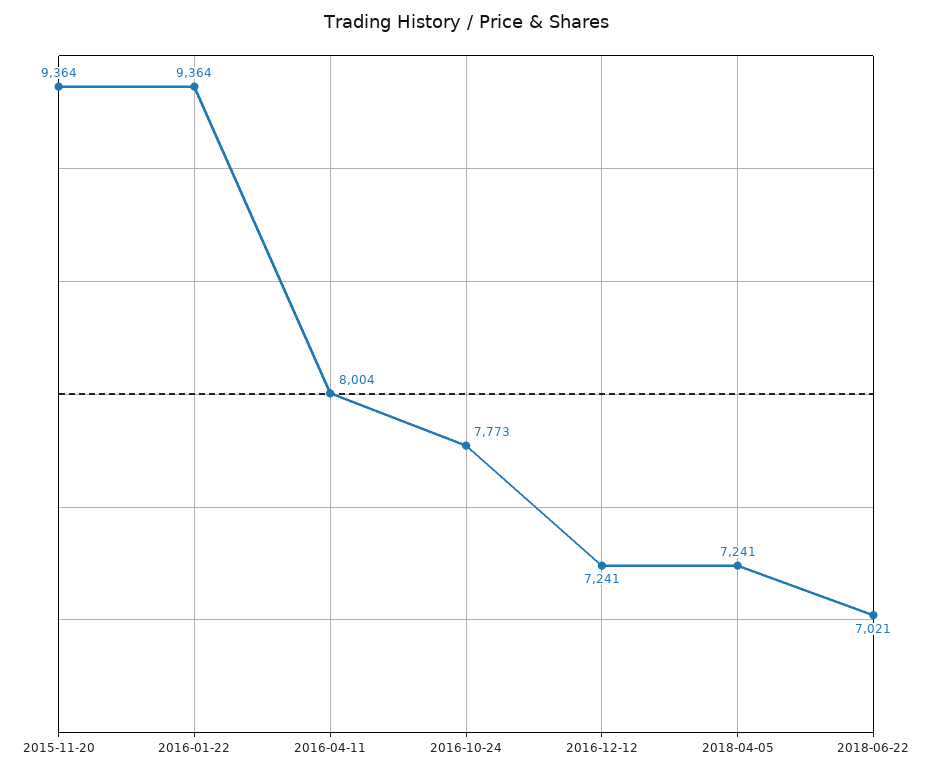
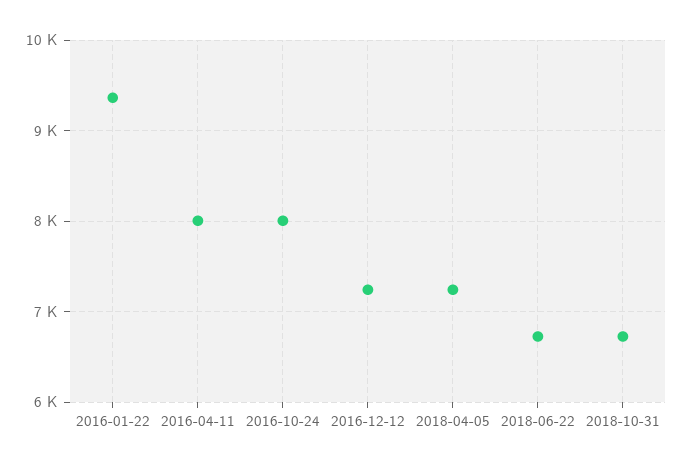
2015-11-20: 9364 -> none
2016-10-24: 7773 -> 8000
2018-06-22: 7021 -> 6700
2018-10-31: none -> 6700

